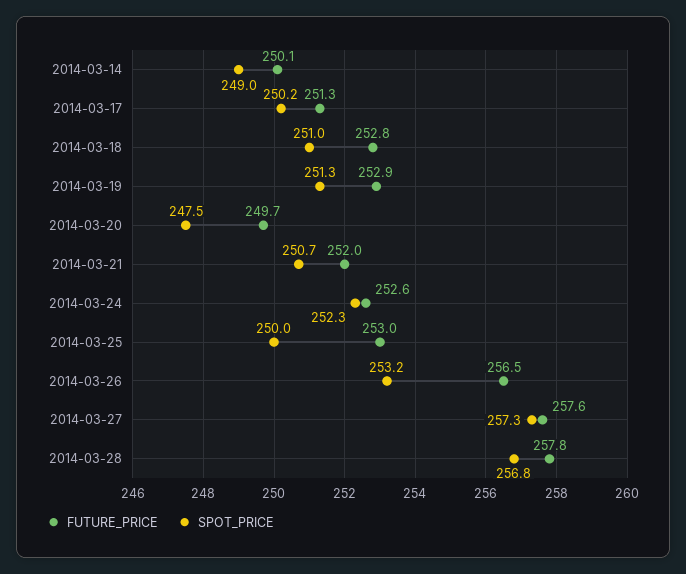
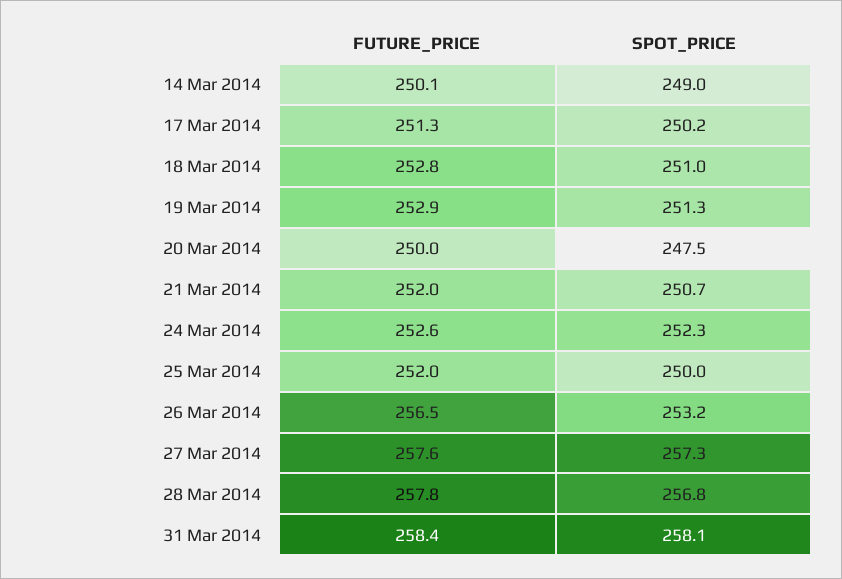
FUTURE_PRICE, 2014-03-20: 249.7 -> 250
FUTURE_PRICE, 2014-03-25: 253 -> 252
FUTURE_PRICE, 31 Mar 2014: none -> 258.4
SPOT_PRICE, 31 Mar 2014: none -> 258.1

